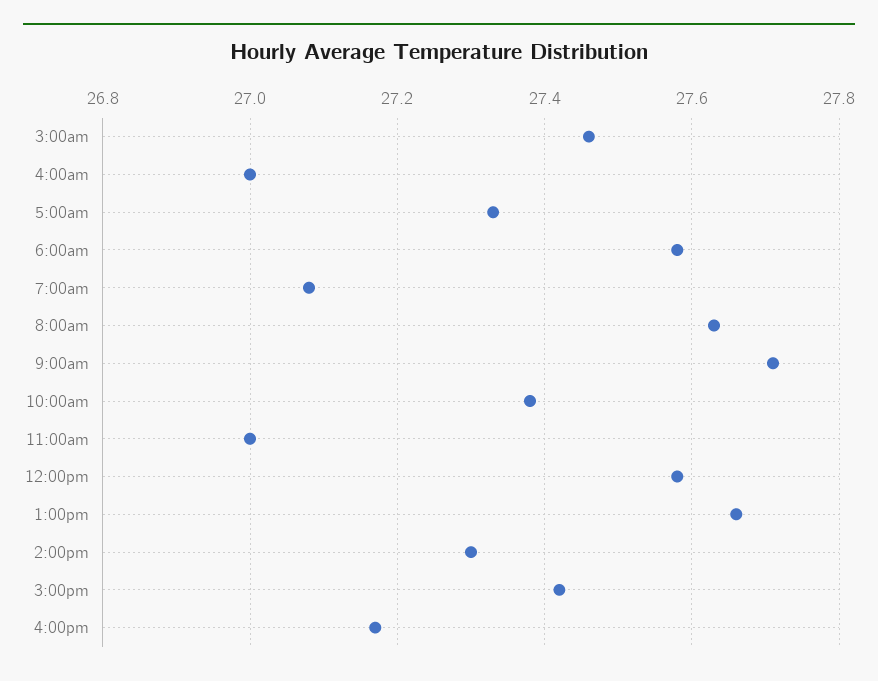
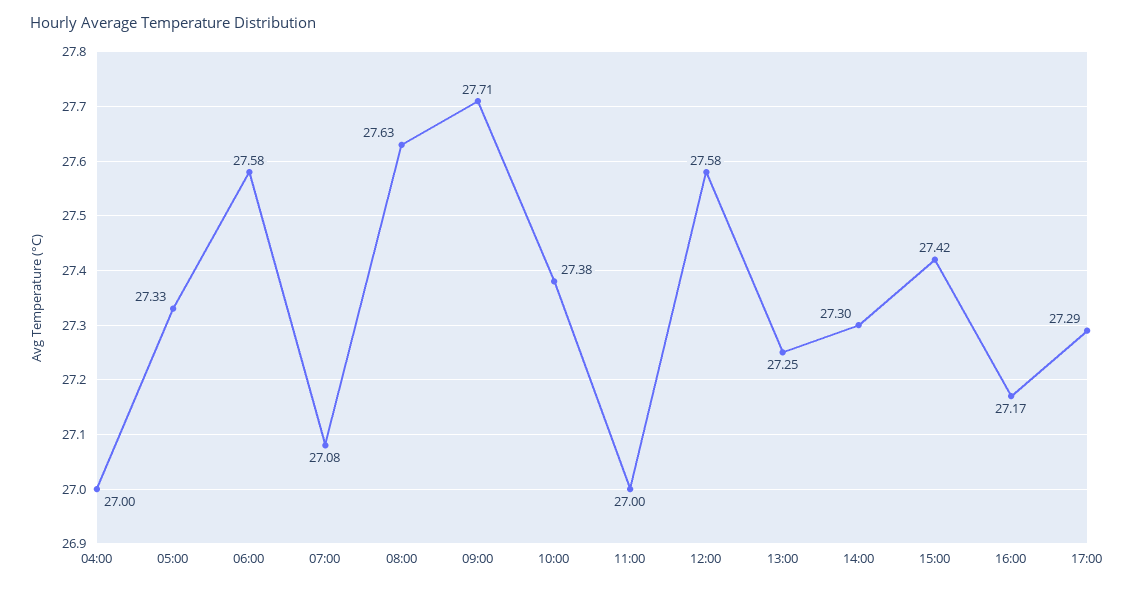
3:00am: 27.45 -> none
1:00pm: 27.65 -> 27.25
17:00: none -> 27.29

